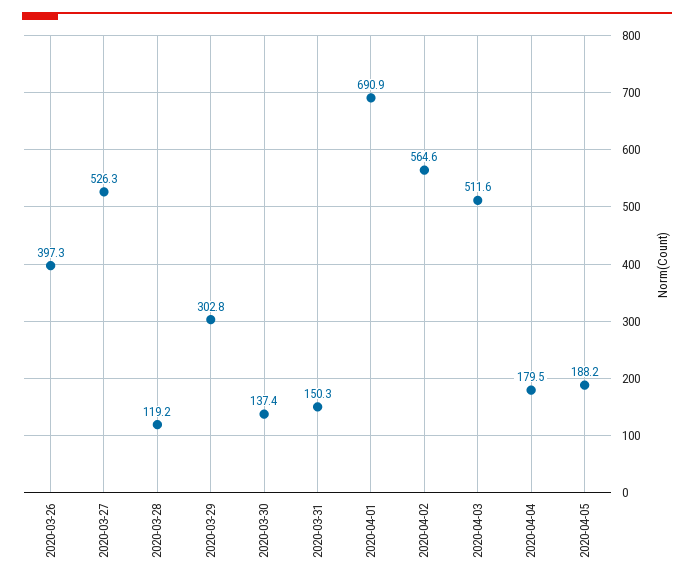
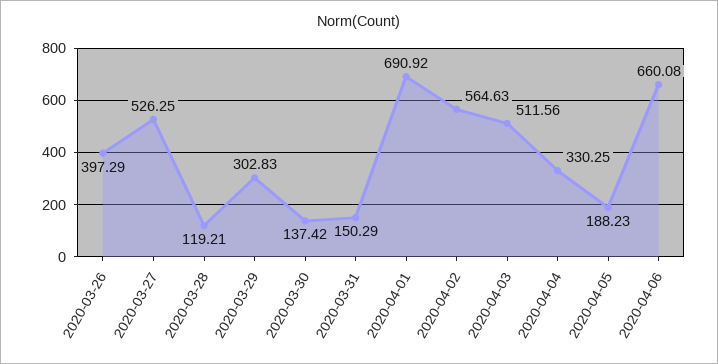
2020-04-04: 179.5 -> 330.25
2020-04-06: none -> 660.08

